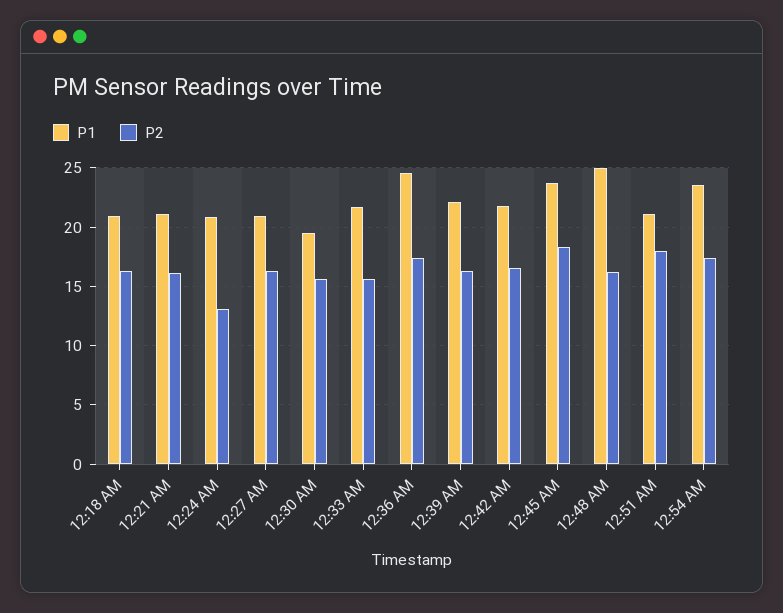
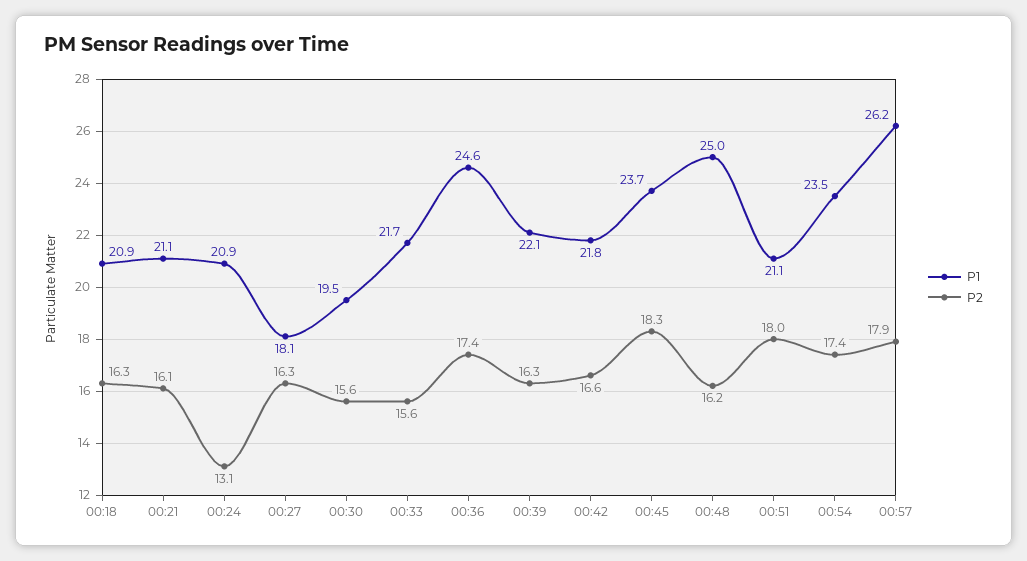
P1, 12:27 AM: 21 -> 18.1
P1, 00:57: none -> 26.2
P2, 00:57: none -> 17.9

